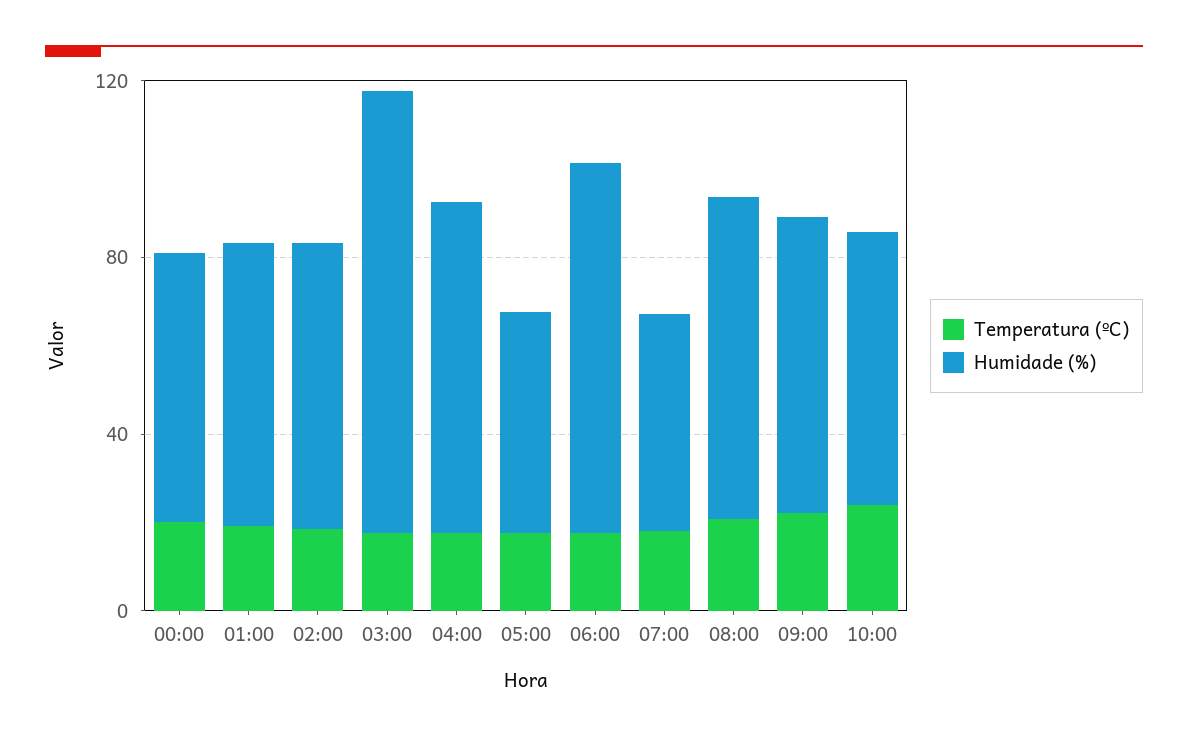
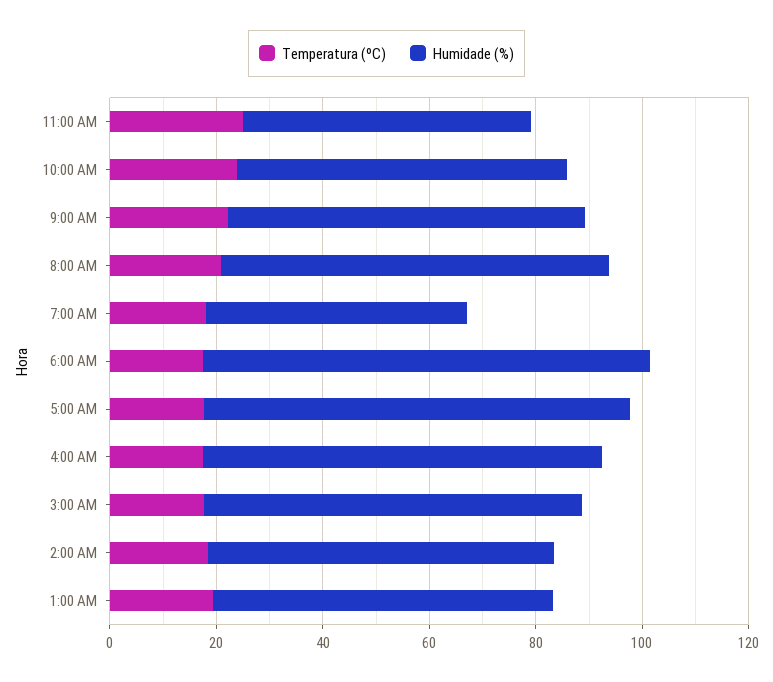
Temperatura (ºC), 00:00: 20 -> none
Humidade (%), 00:00: 60 -> none
Humidade (%), 03:00: 100 -> 70
Humidade (%), 05:00: 50 -> 80
Temperatura (ºC), 11:00 AM: none -> 25
Humidade (%), 11:00 AM: none -> 55

